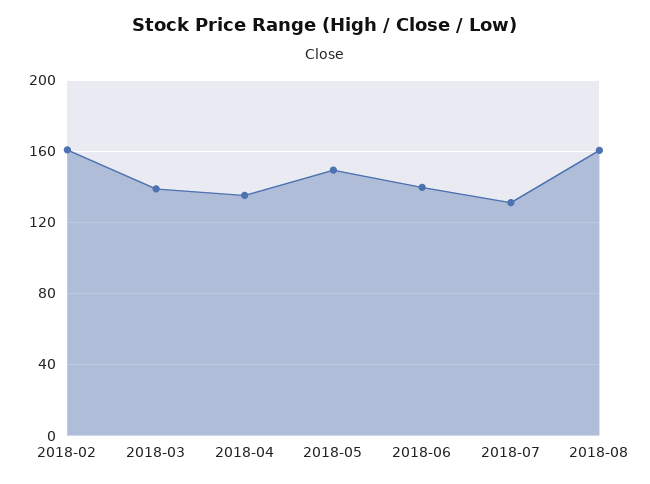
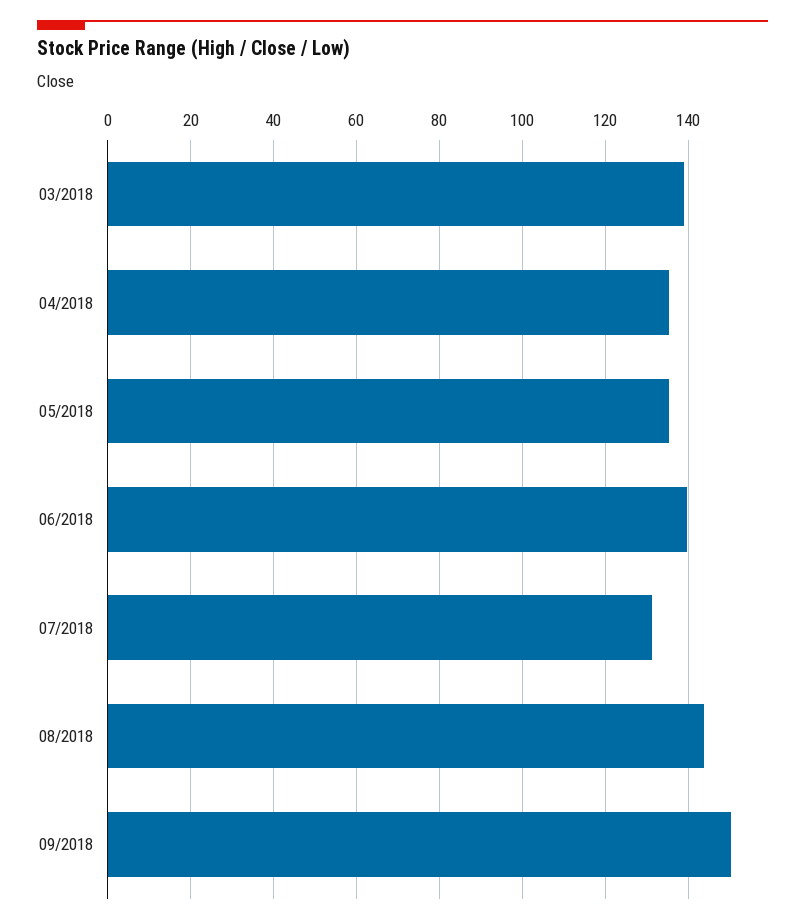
2018-02: 160 -> none
2018-05: 150 -> 136
2018-08: 160 -> 144
09/2018: none -> 150

